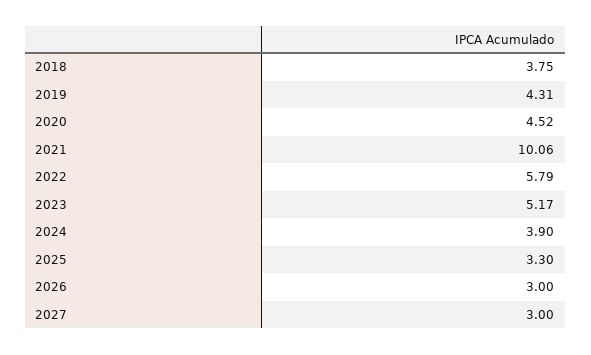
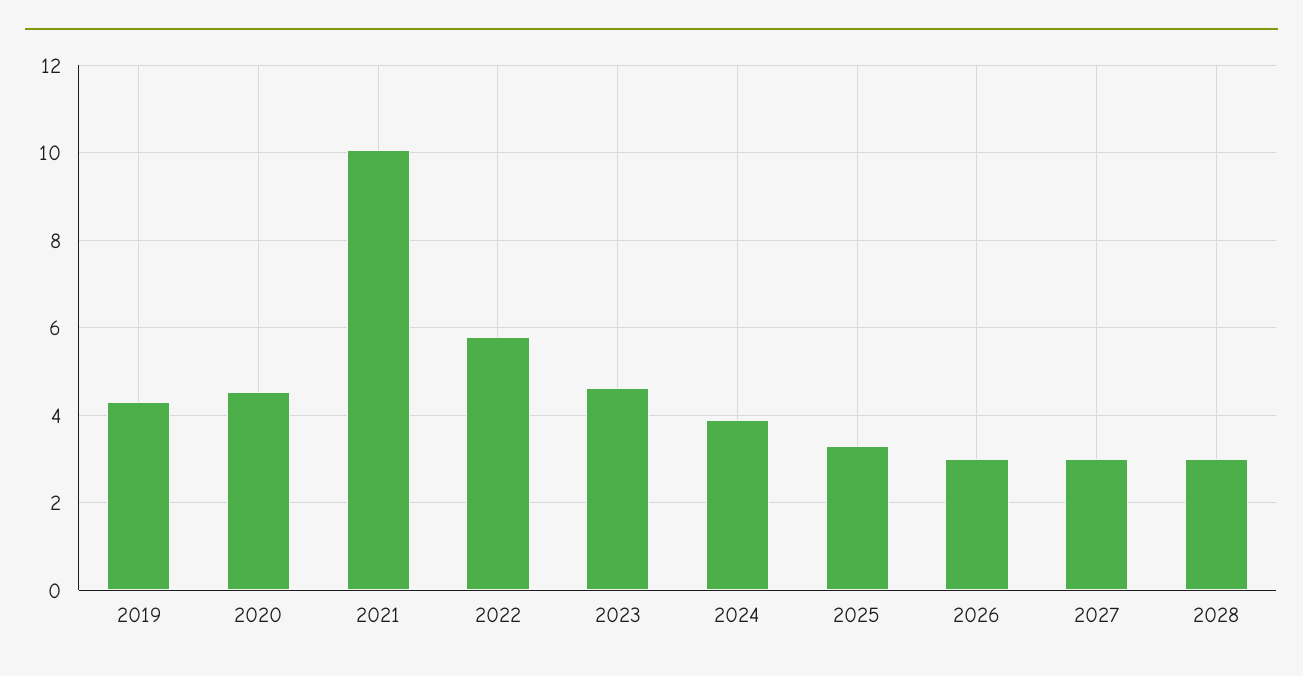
2018: 3.75 -> none
2023: 5.17 -> 4.6
2028: none -> 3

